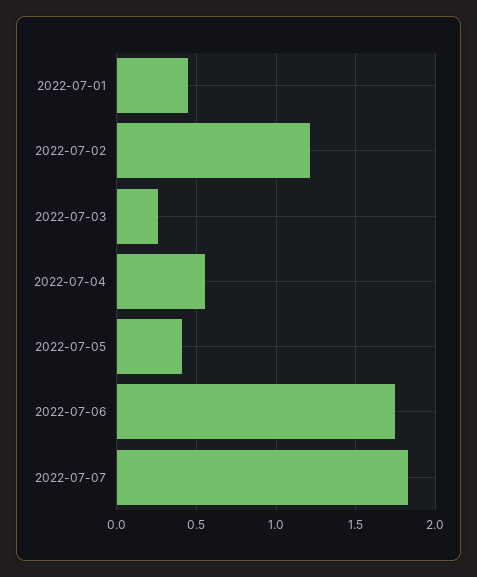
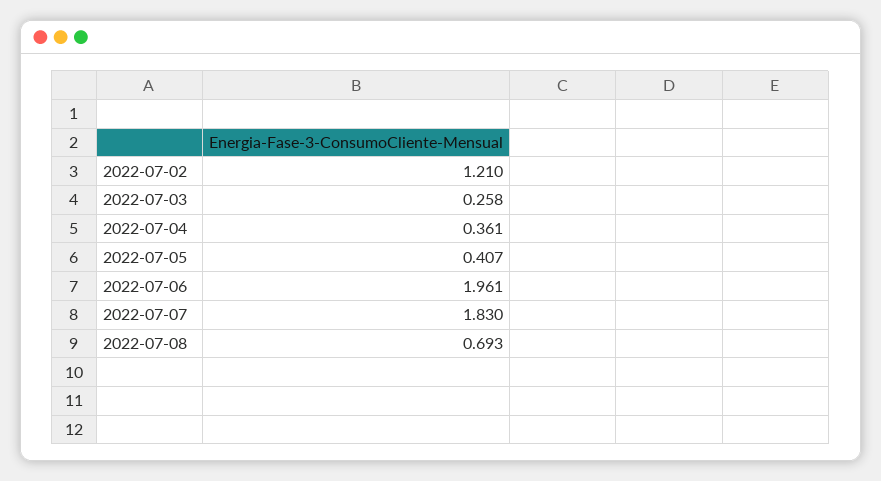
2022-07-01: 0.45 -> none
2022-07-04: 0.55 -> 0.361
2022-07-06: 1.75 -> 1.961
2022-07-08: none -> 0.693

